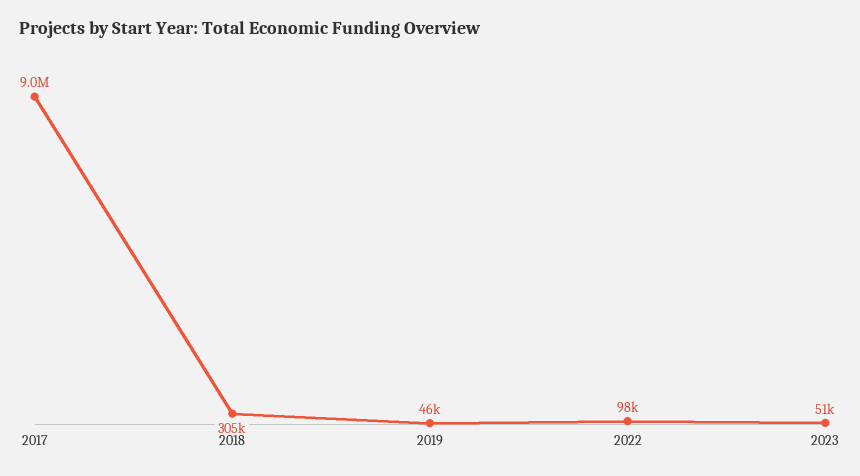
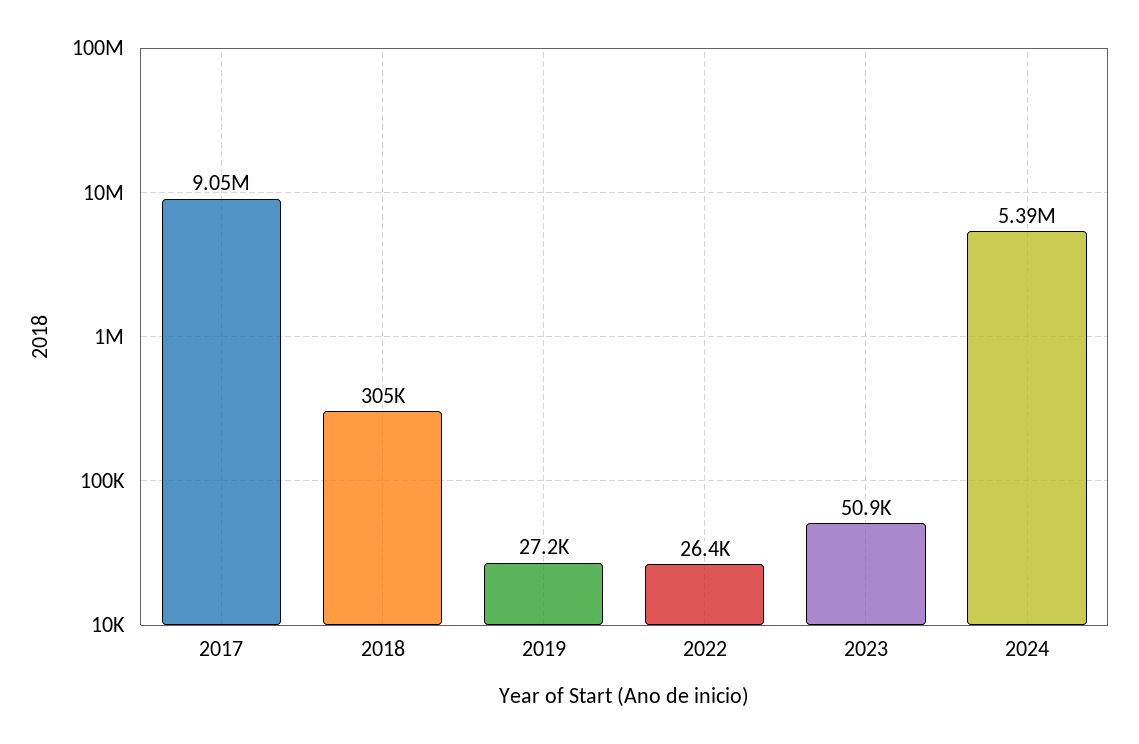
2019: 46000 -> 27200
2022: 98000 -> 26400
2024: none -> 5390000

